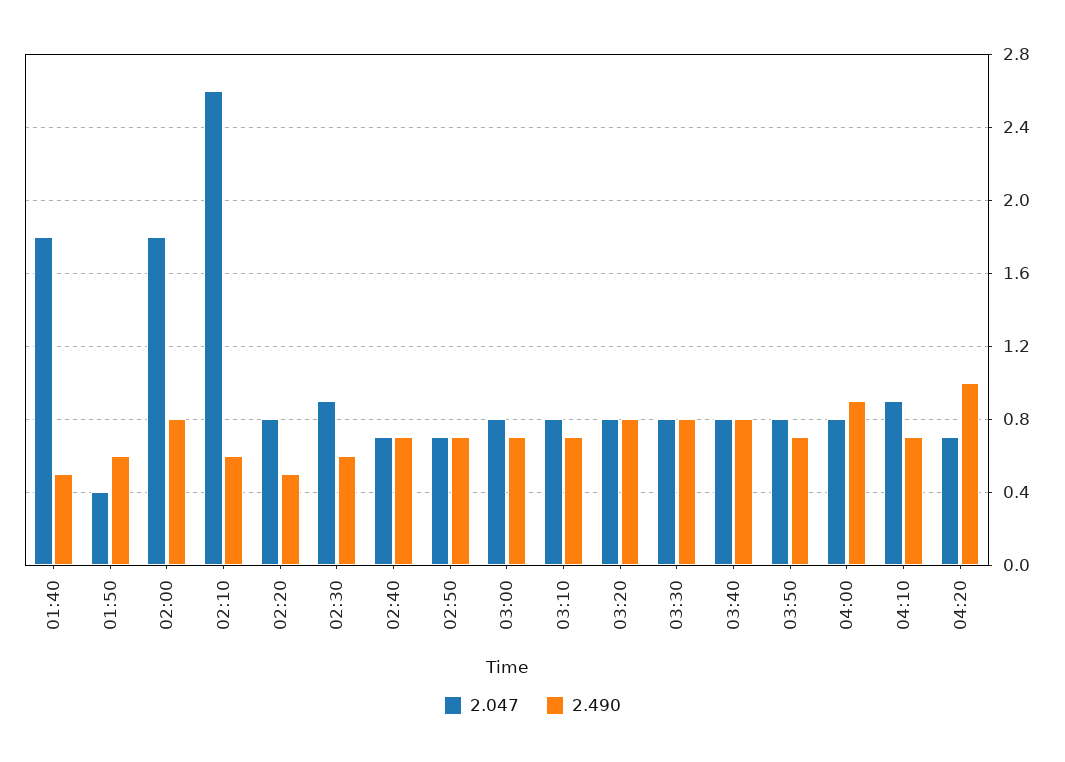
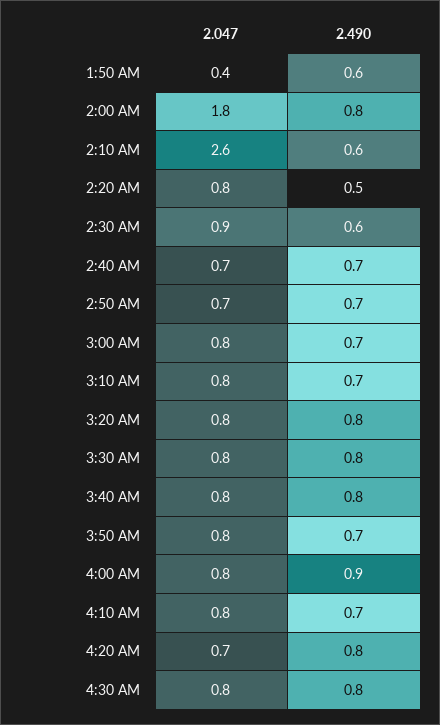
2.047, 01:40: 1.8 -> none
2.490, 01:40: 0.5 -> none
2.047, 04:10: 0.9 -> 0.8
2.490, 04:20: 1 -> 0.8
2.047, 4:30 AM: none -> 0.8
2.490, 4:30 AM: none -> 0.8

